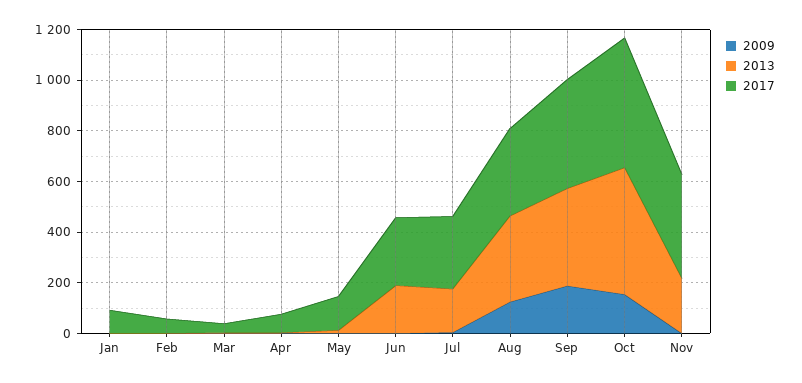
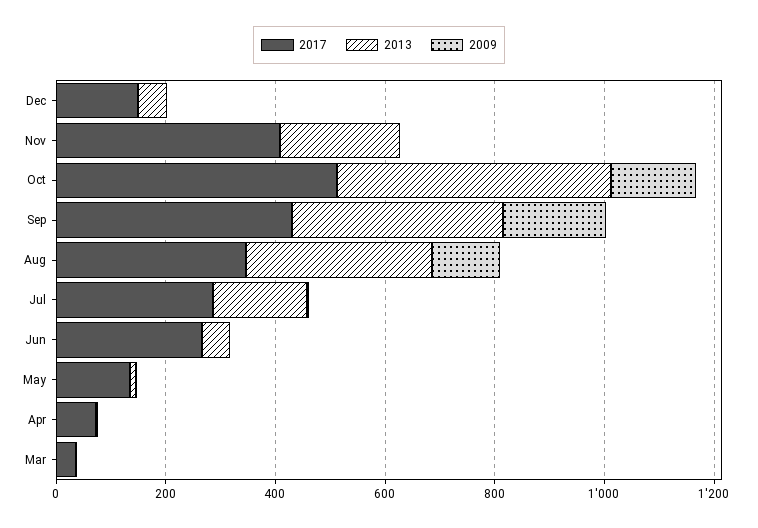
2009, Jan: 0 -> none
2013, Jan: 0 -> none
2017, Jan: 100 -> none
2009, Feb: 0 -> none
2013, Feb: 0 -> none
2017, Feb: 50 -> none
2013, Jun: 200 -> 50
2017, Dec: none -> 150
2013, Dec: none -> 50
2009, Dec: none -> 0

